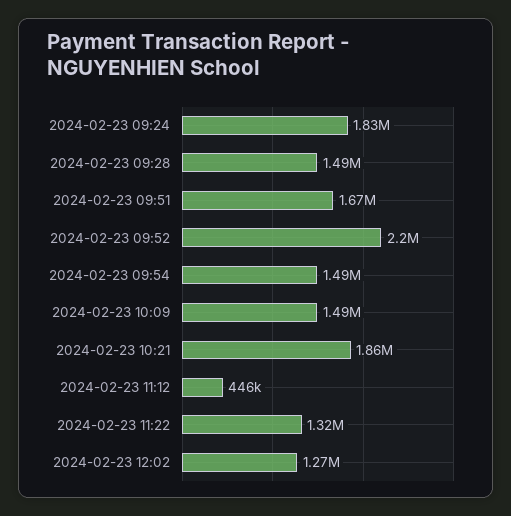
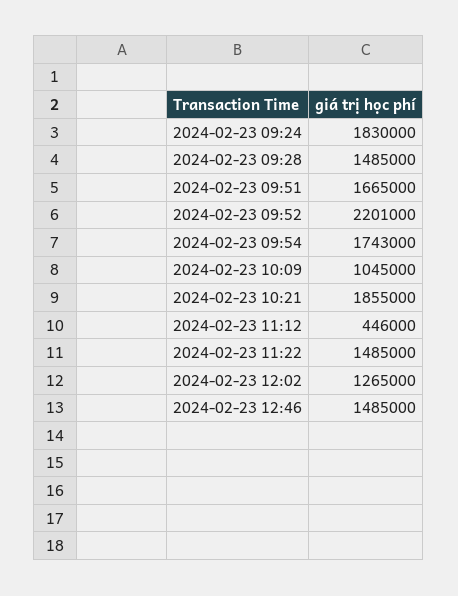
2024-02-23 09:54: 1490000 -> 1743000
2024-02-23 10:09: 1490000 -> 1045000
2024-02-23 11:22: 1320000 -> 1485000
2024-02-23 12:46: none -> 1485000

